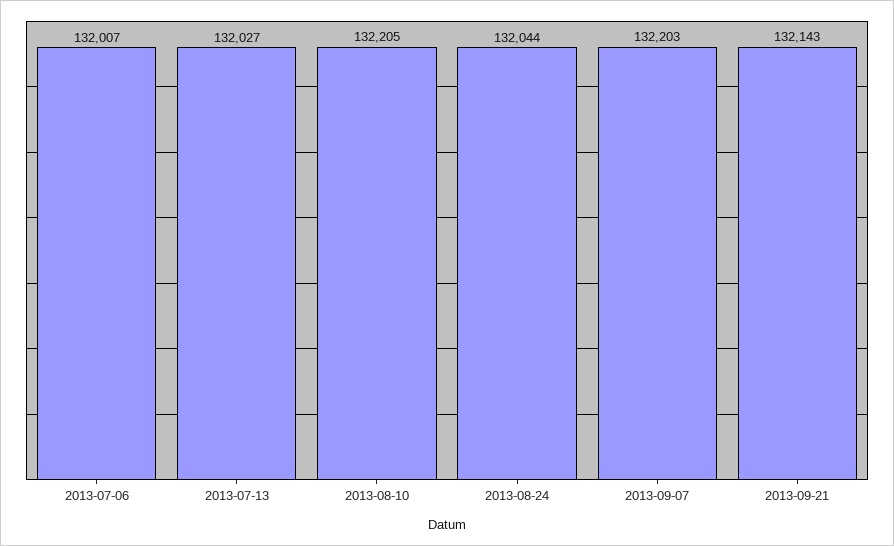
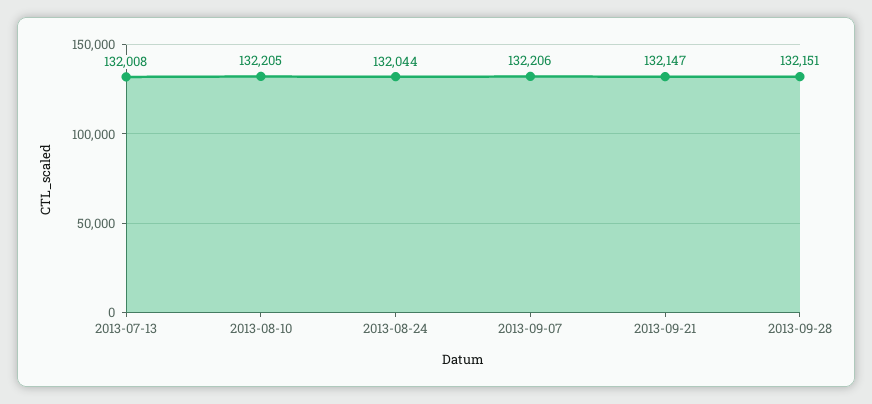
2013-07-06: 132007 -> none
2013-07-13: 132027 -> 132008
2013-09-07: 132203 -> 132206
2013-09-21: 132143 -> 132147
2013-09-28: none -> 132151

